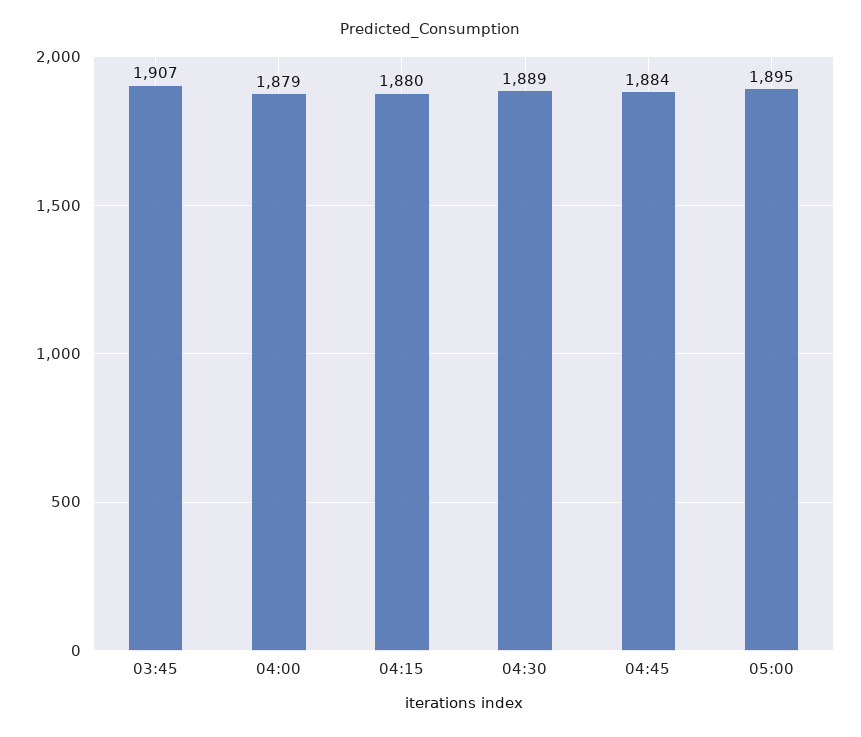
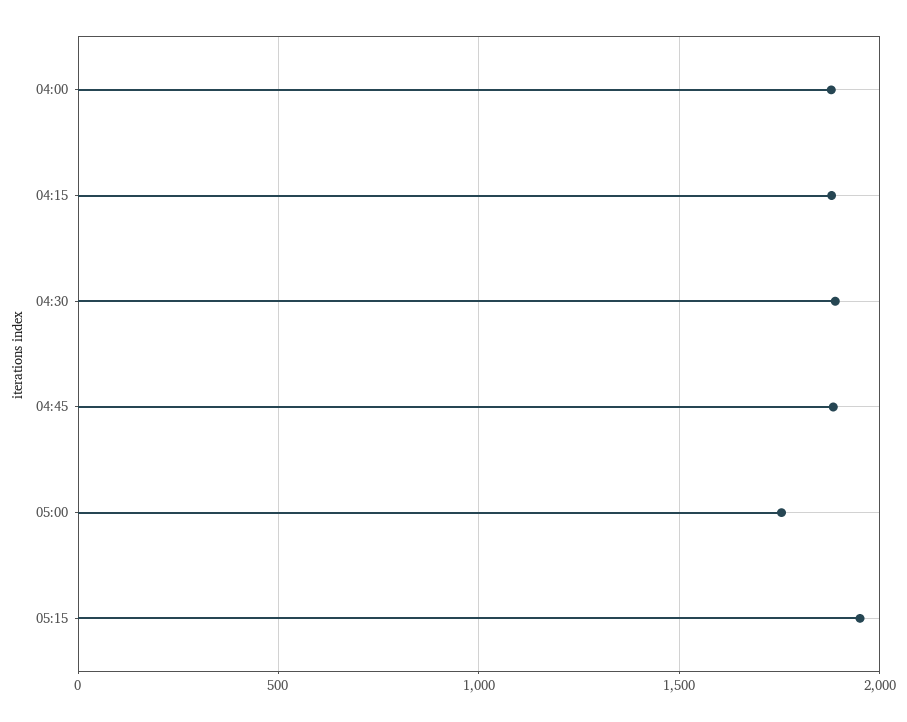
03:45: 1907 -> none
05:00: 1895 -> 1750
05:15: none -> 1950

